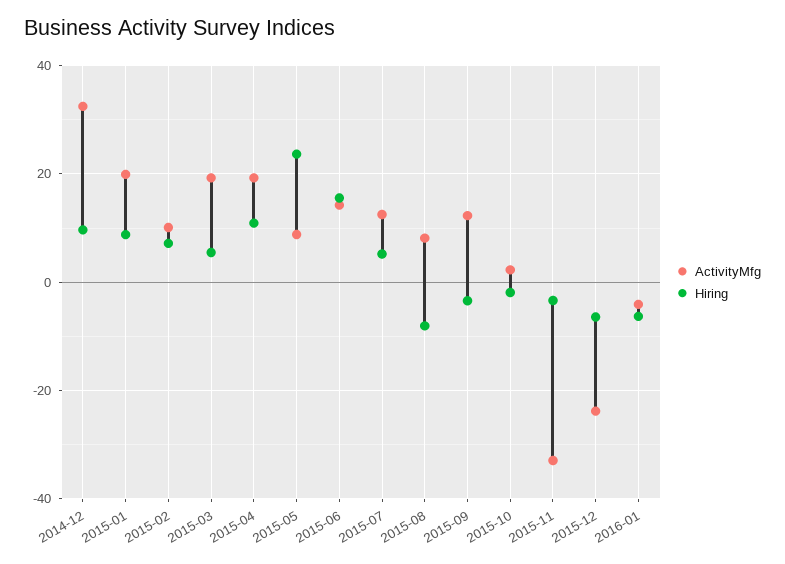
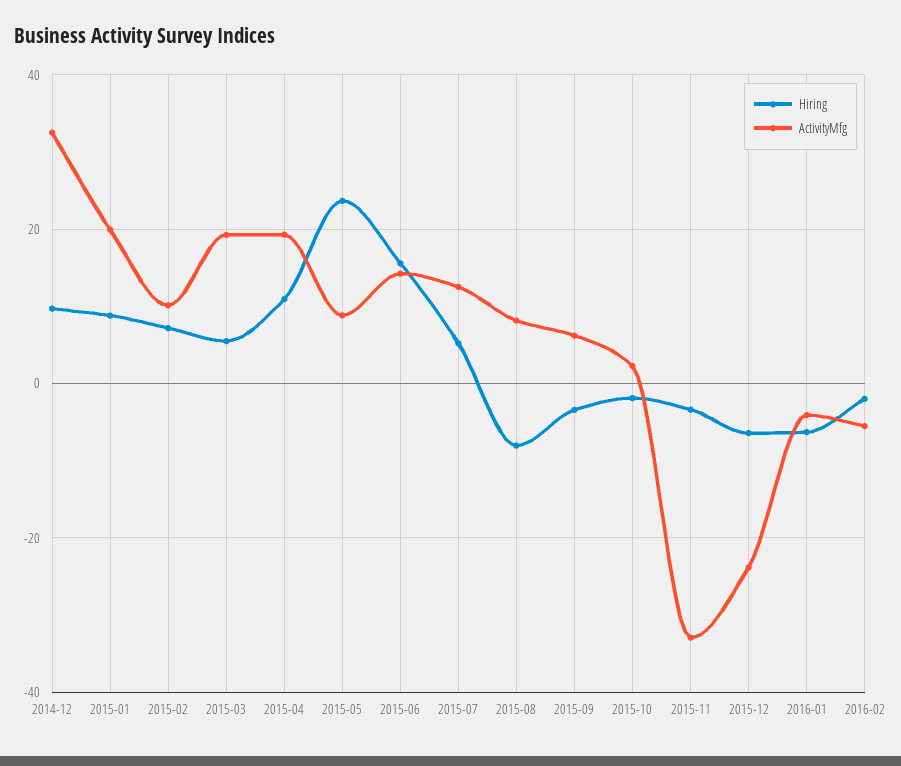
ActivityMfg, 2015-09: 12 -> 6
Hiring, 2016-02: none -> -2
ActivityMfg, 2016-02: none -> -6

